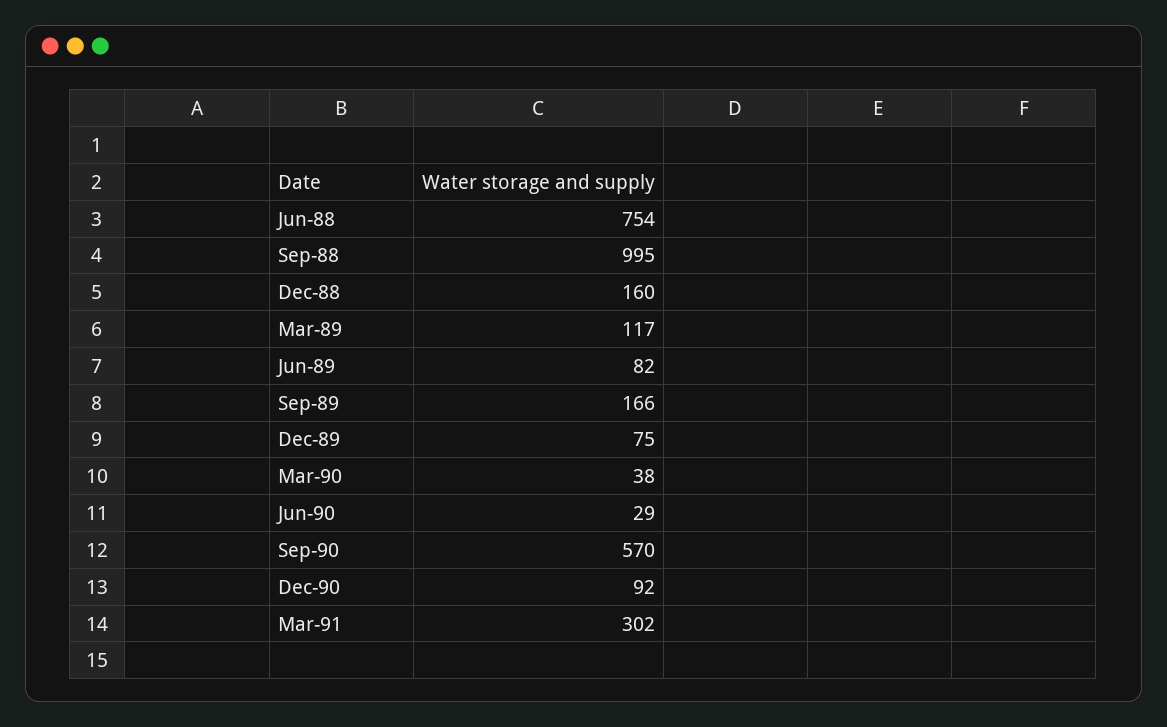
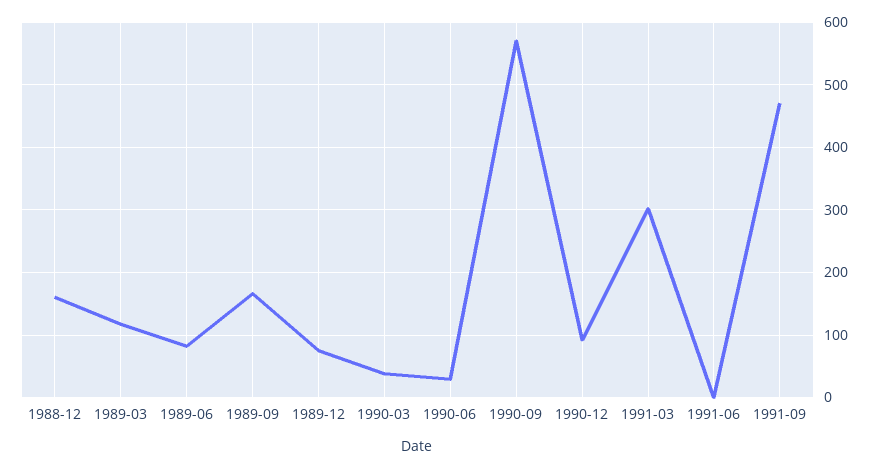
Jun-88: 754 -> none
Sep-88: 995 -> none
1991-06: none -> 0
1991-09: none -> 470

